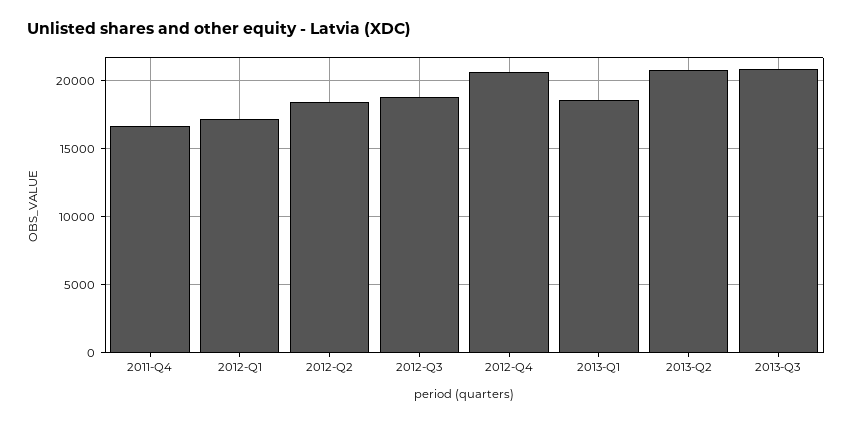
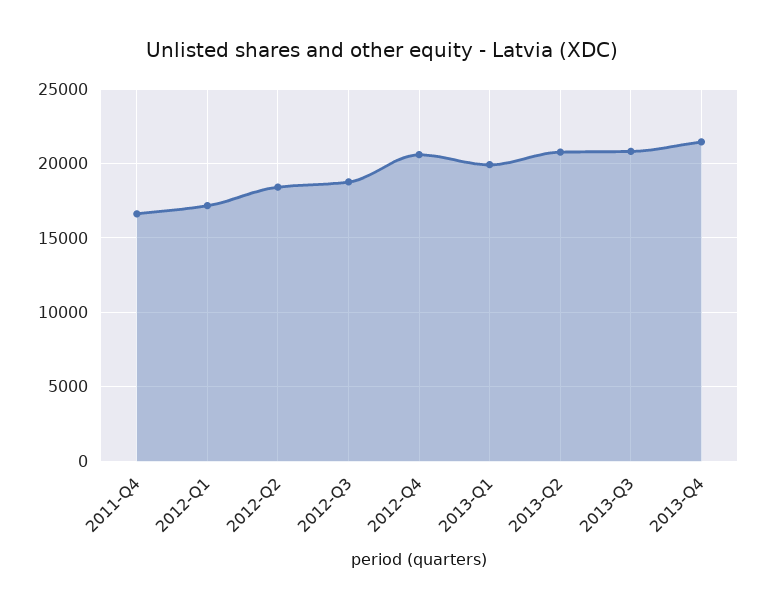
2013-Q1: 18500 -> 20000
2013-Q4: none -> 21500

